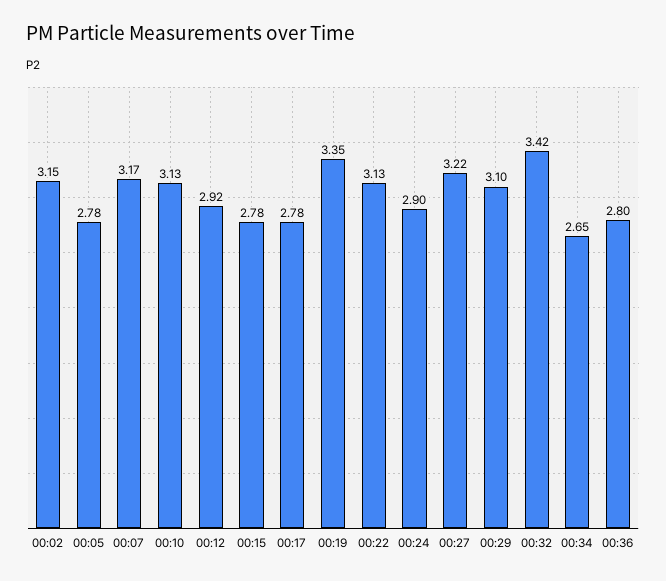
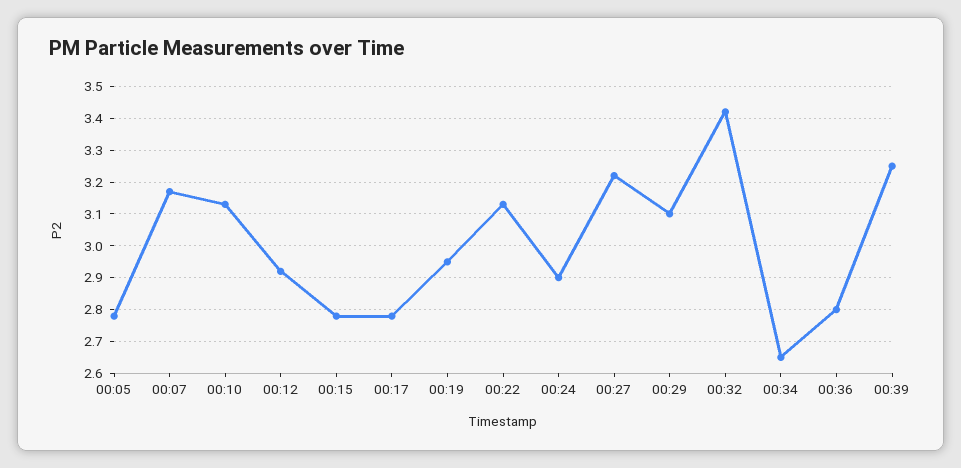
00:02: 3.15 -> none
00:19: 3.35 -> 2.95
00:39: none -> 3.25

